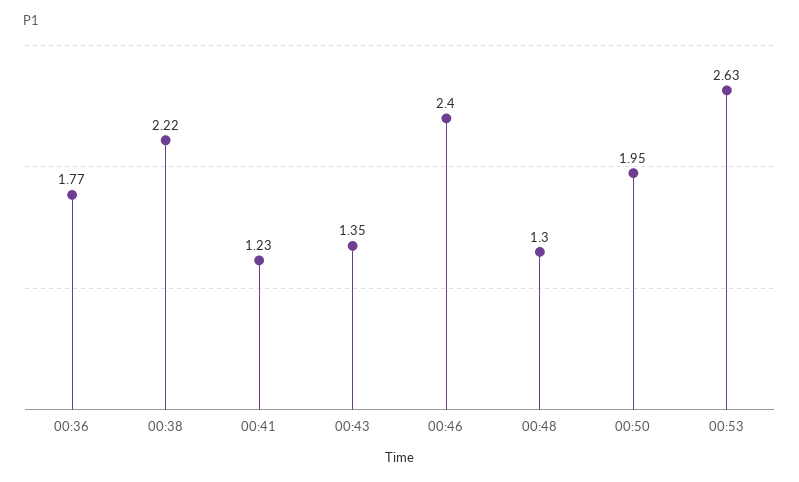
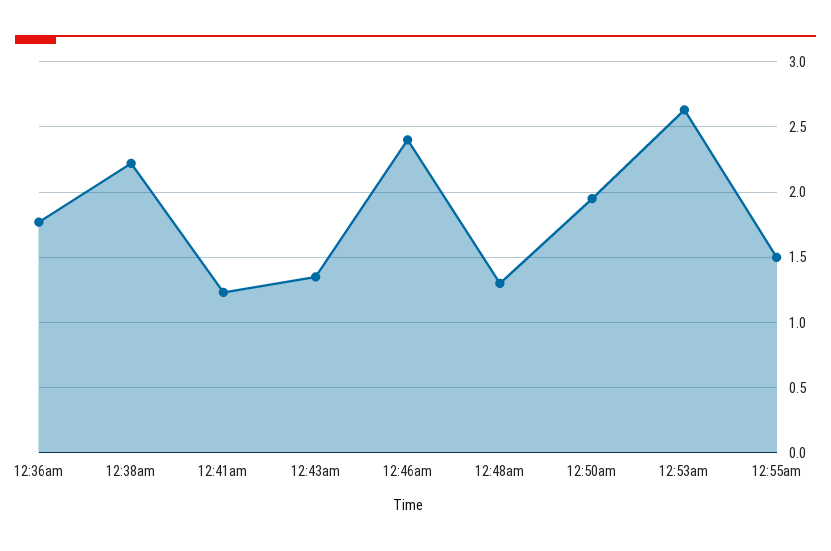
12:55am: none -> 1.5

